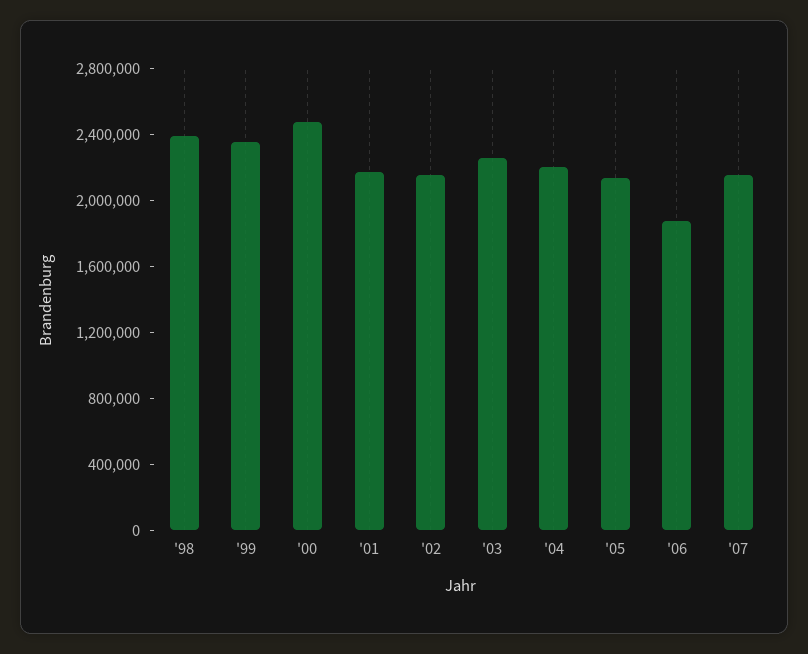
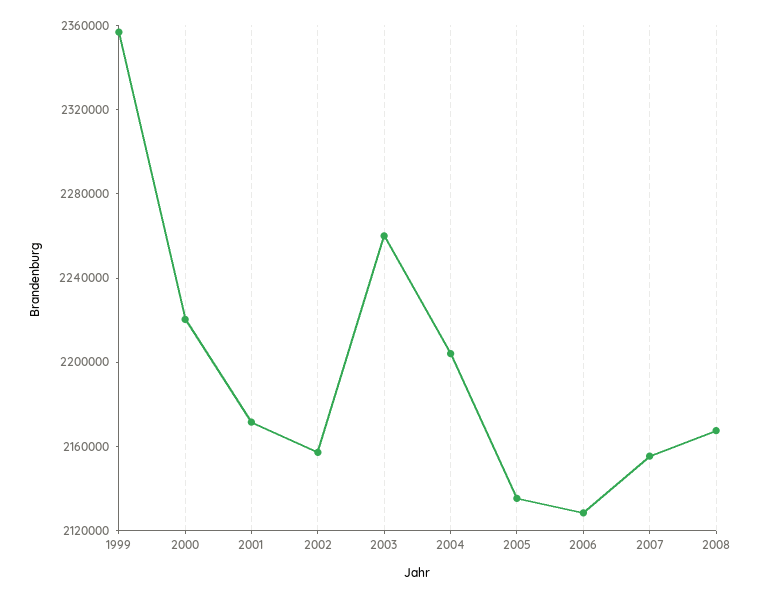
'98: 2400000 -> none
'00: 2500000 -> 2220000
'06: 1900000 -> 2130000
2008: none -> 2170000

